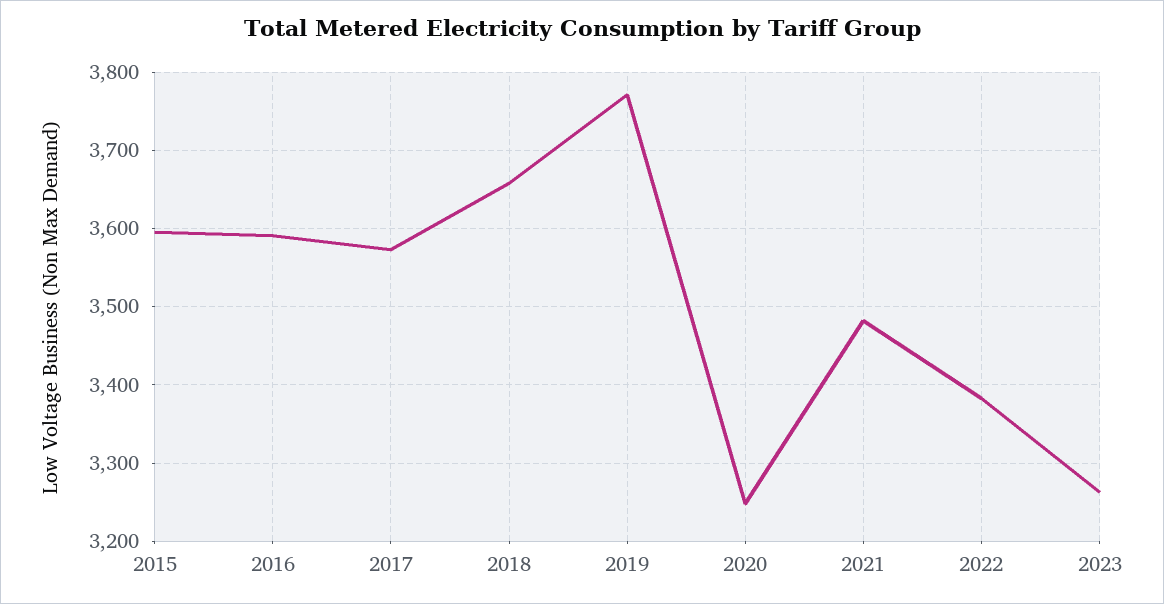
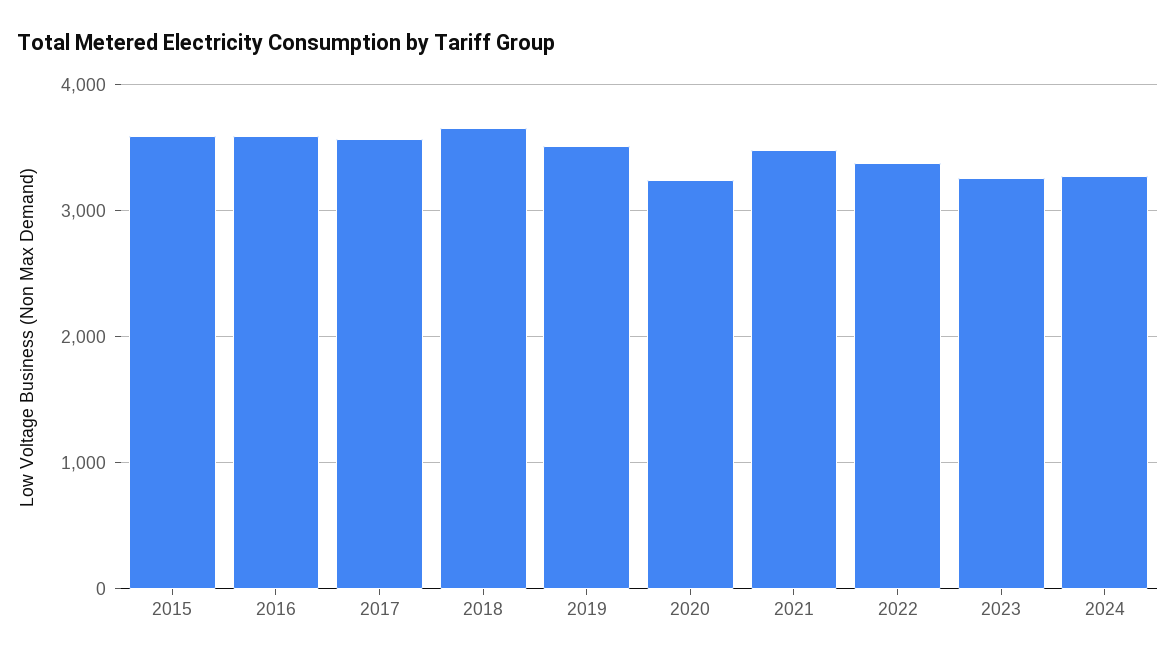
2019: 3770 -> 3500
2024: none -> 3300

